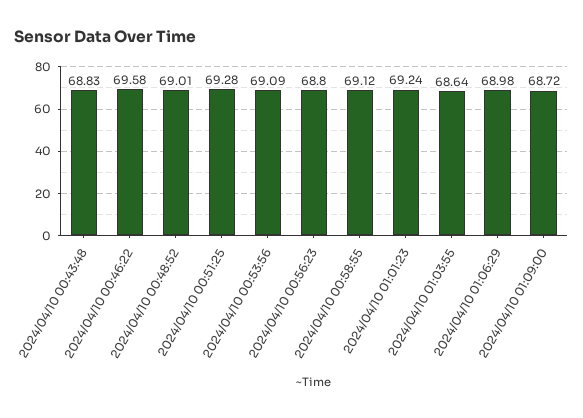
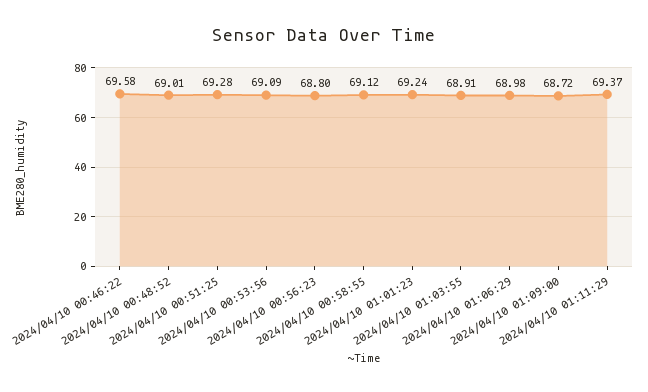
2024/04/10 00:43:48: 68.83 -> none
2024/04/10 01:03:55: 68.64 -> 68.91
2024/04/10 01:11:29: none -> 69.37

